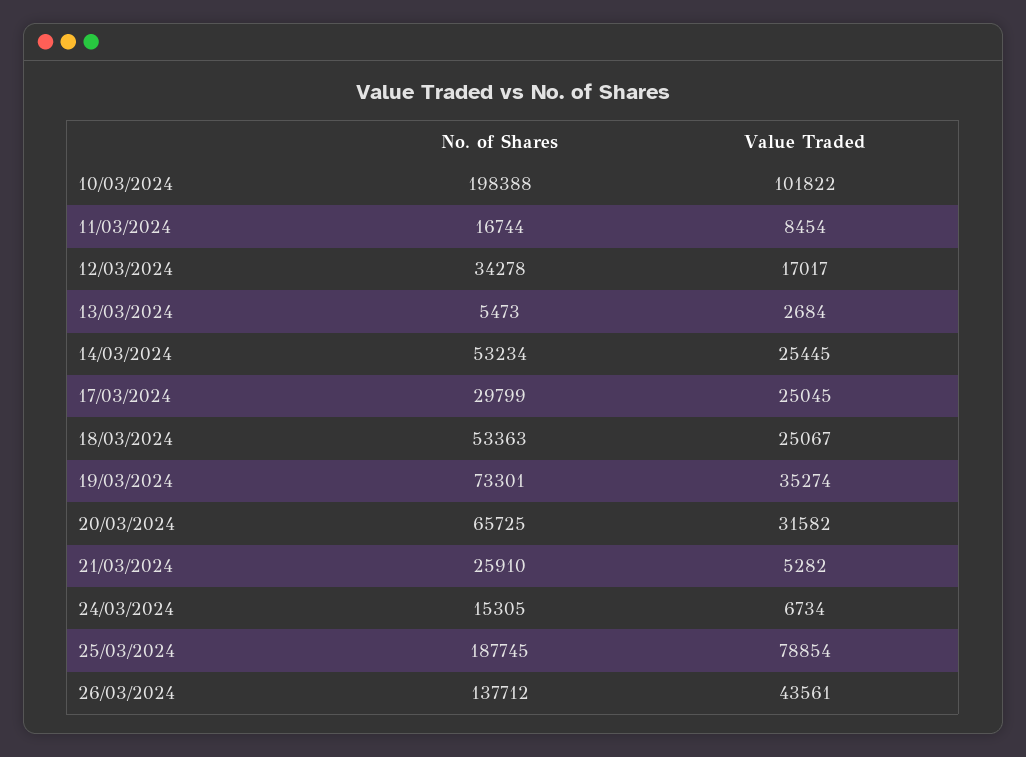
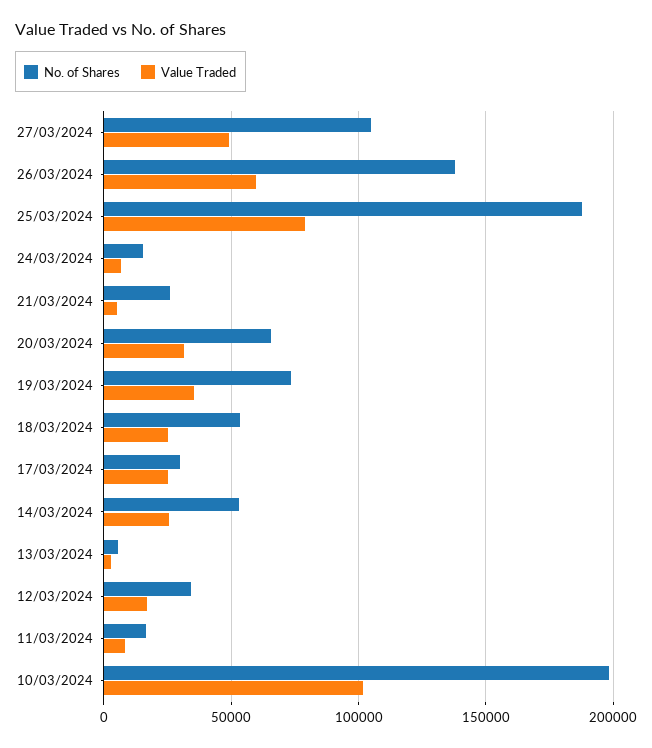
Value Traded, 26/03/2024: 43561 -> 60000
No. of Shares, 27/03/2024: none -> 105000
Value Traded, 27/03/2024: none -> 50000

